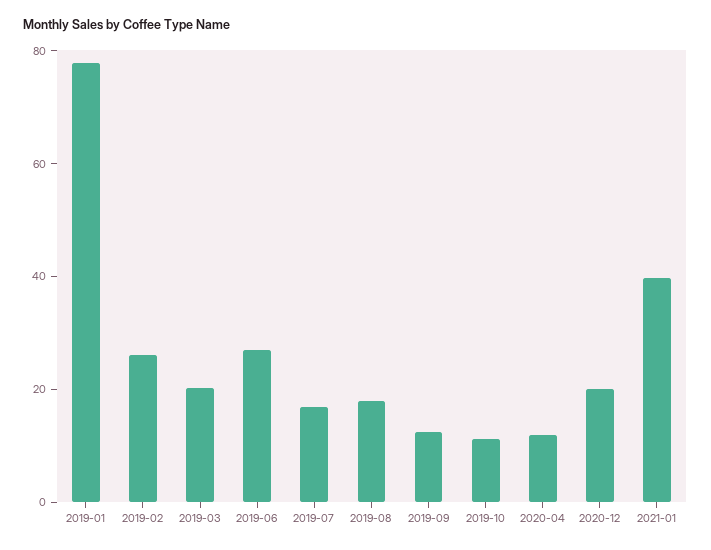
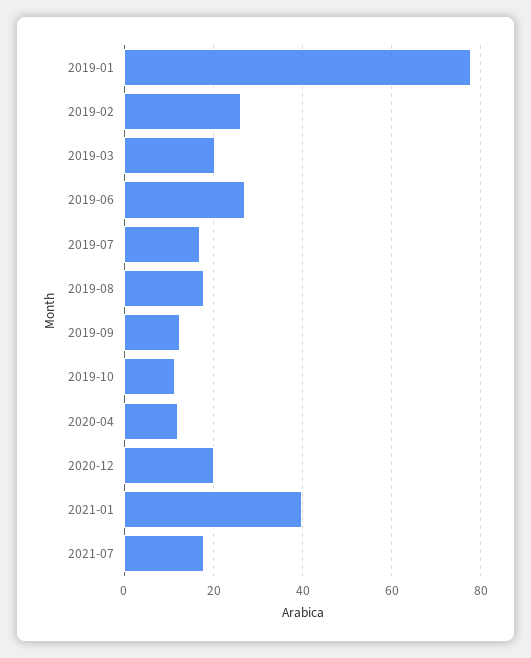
2021-07: none -> 18

